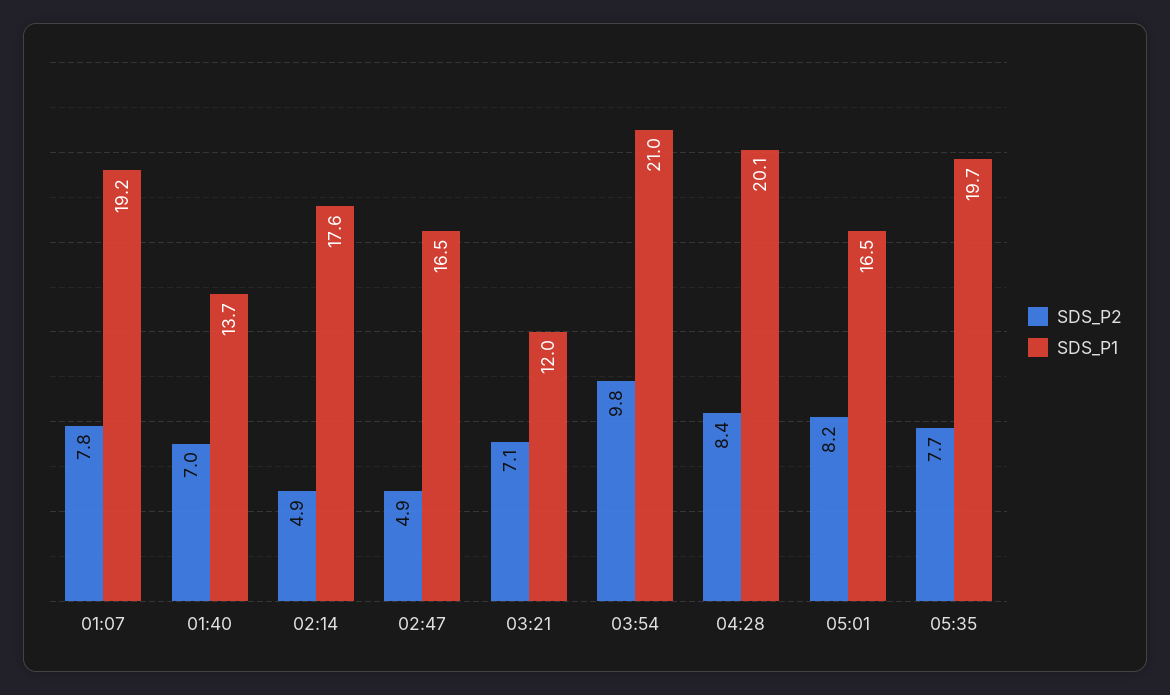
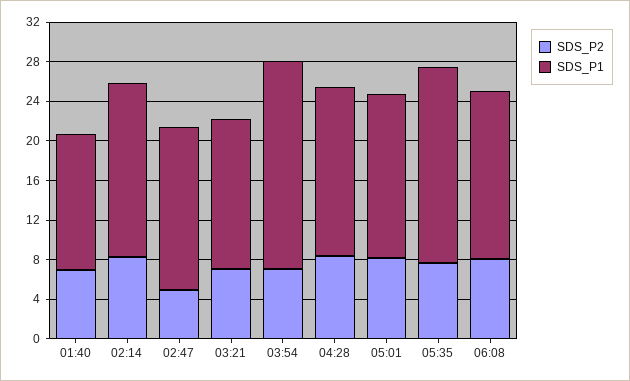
SDS_P2, 01:07: 7.8 -> none
SDS_P1, 01:07: 19.2 -> none
SDS_P2, 02:14: 4.9 -> 8
SDS_P1, 03:21: 12 -> 15
SDS_P2, 03:54: 9.8 -> 7
SDS_P1, 04:28: 20.1 -> 17
SDS_P2, 06:08: none -> 8
SDS_P1, 06:08: none -> 17

